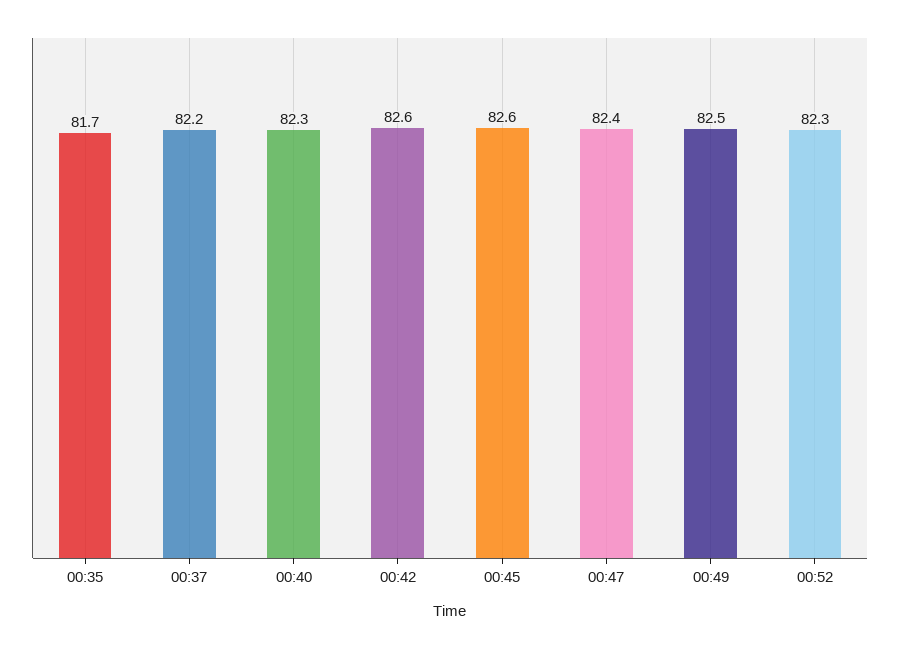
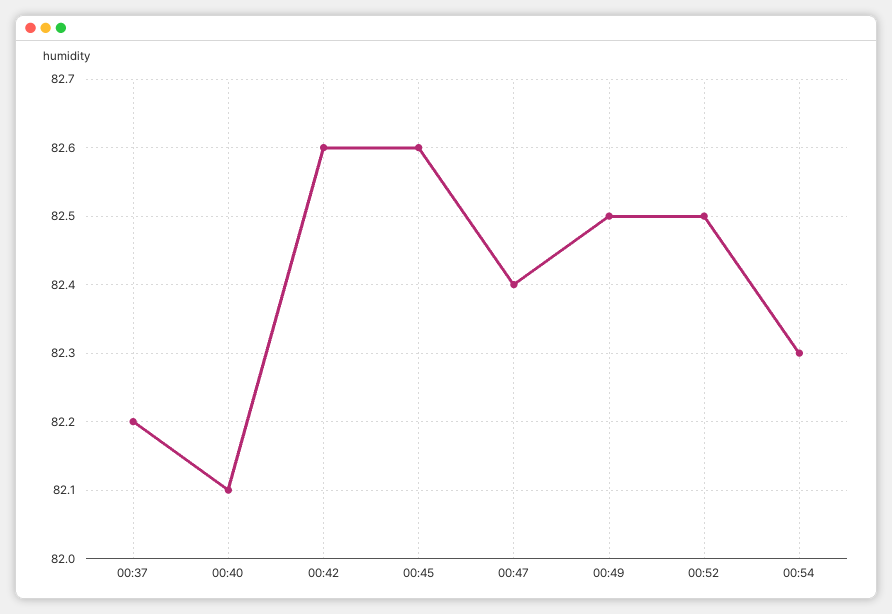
00:35: 81.7 -> none
00:40: 82.3 -> 82.1
00:52: 82.3 -> 82.5
00:54: none -> 82.3

